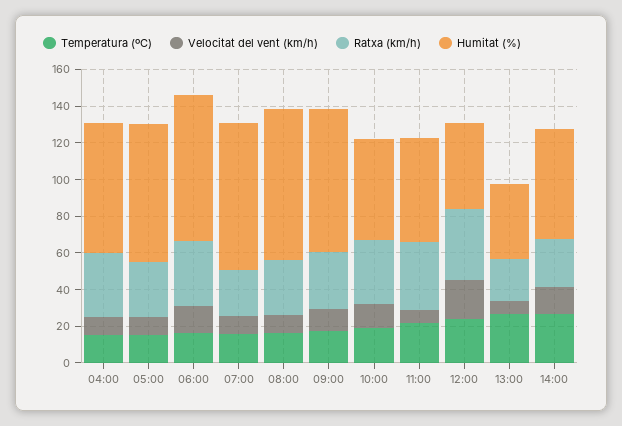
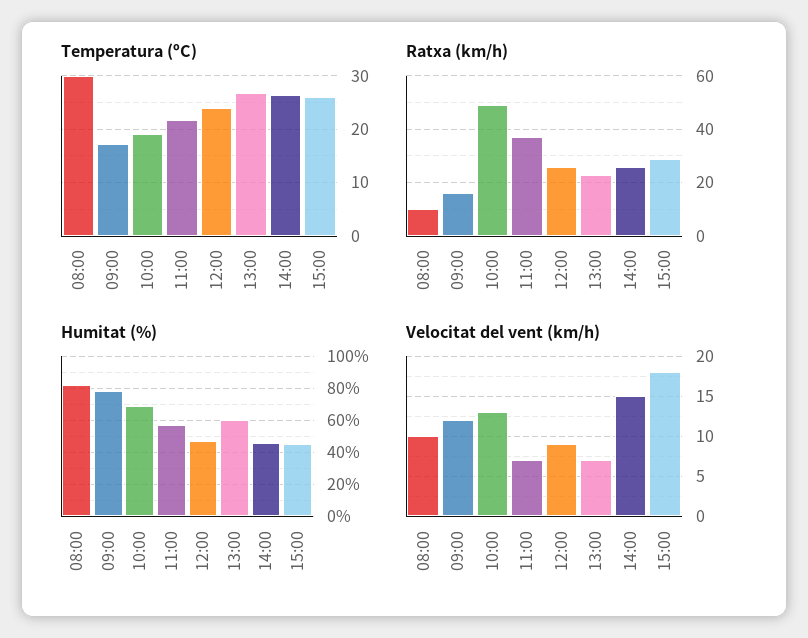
Temperatura (ºC), 04:00: 15 -> none
Velocitat del vent (km/h), 04:00: 10 -> none
Ratxa (km/h), 04:00: 35 -> none
Humitat (%), 04:00: 70 -> none
Temperatura (ºC), 05:00: 15 -> none
Velocitat del vent (km/h), 05:00: 10 -> none
Ratxa (km/h), 05:00: 30 -> none
Humitat (%), 05:00: 75 -> none
Temperatura (ºC), 06:00: 15 -> none
Velocitat del vent (km/h), 06:00: 15 -> none
Ratxa (km/h), 06:00: 35 -> none
Humitat (%), 06:00: 80 -> none
Temperatura (ºC), 07:00: 15 -> none
Velocitat del vent (km/h), 07:00: 10 -> none
Ratxa (km/h), 07:00: 25 -> none
Humitat (%), 07:00: 80 -> none
Temperatura (ºC), 08:00: 15 -> 30
Ratxa (km/h), 08:00: 30 -> 10
Ratxa (km/h), 09:00: 30 -> 15
Ratxa (km/h), 10:00: 35 -> 50
Humitat (%), 10:00: 55 -> 70
Velocitat del vent (km/h), 12:00: 20 -> 9
Ratxa (km/h), 12:00: 40 -> 25
Humitat (%), 13:00: 40 -> 60
Humitat (%), 14:00: 60 -> 45
Temperatura (ºC), 15:00: none -> 26
Ratxa (km/h), 15:00: none -> 30
Humitat (%), 15:00: none -> 45
Velocitat del vent (km/h), 15:00: none -> 18

